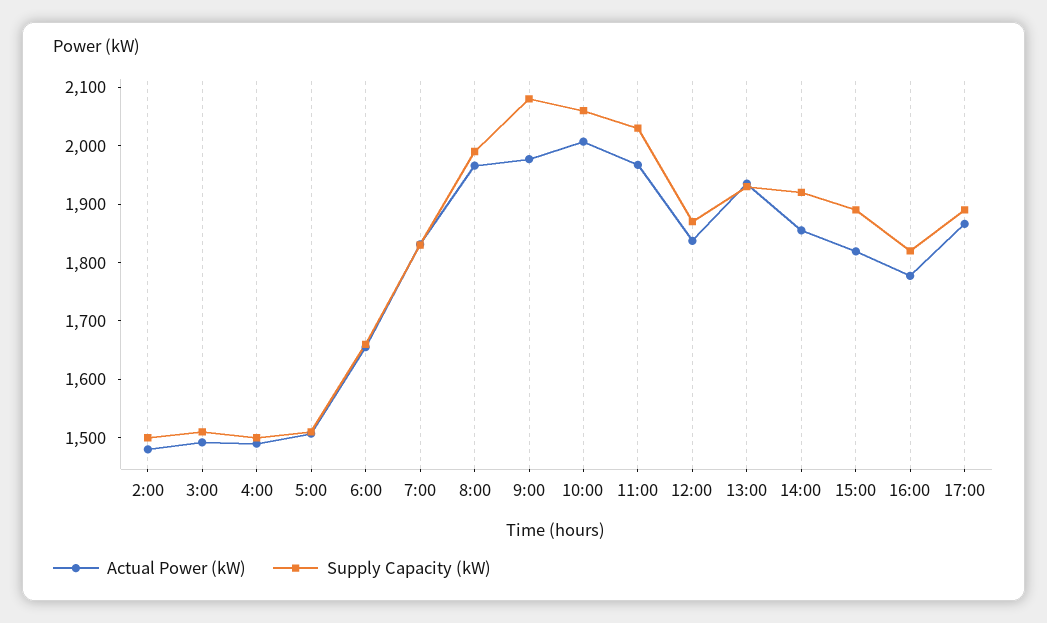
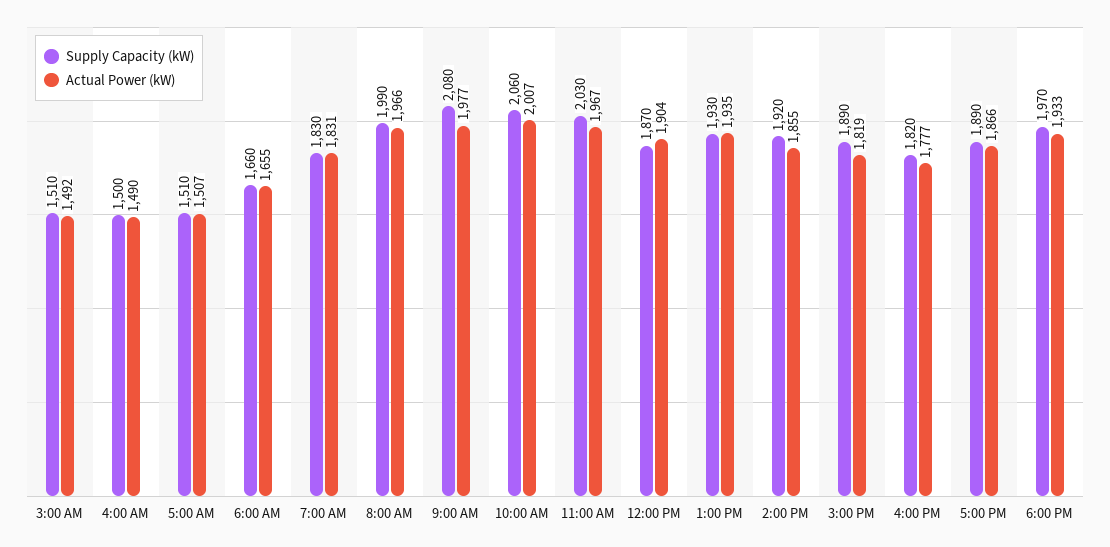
Actual Power (kW), 2:00: 1480 -> none
Supply Capacity (kW), 2:00: 1500 -> none
Actual Power (kW), 12:00: 1840 -> 1904
Supply Capacity (kW), 6:00 PM: none -> 1970
Actual Power (kW), 6:00 PM: none -> 1933

